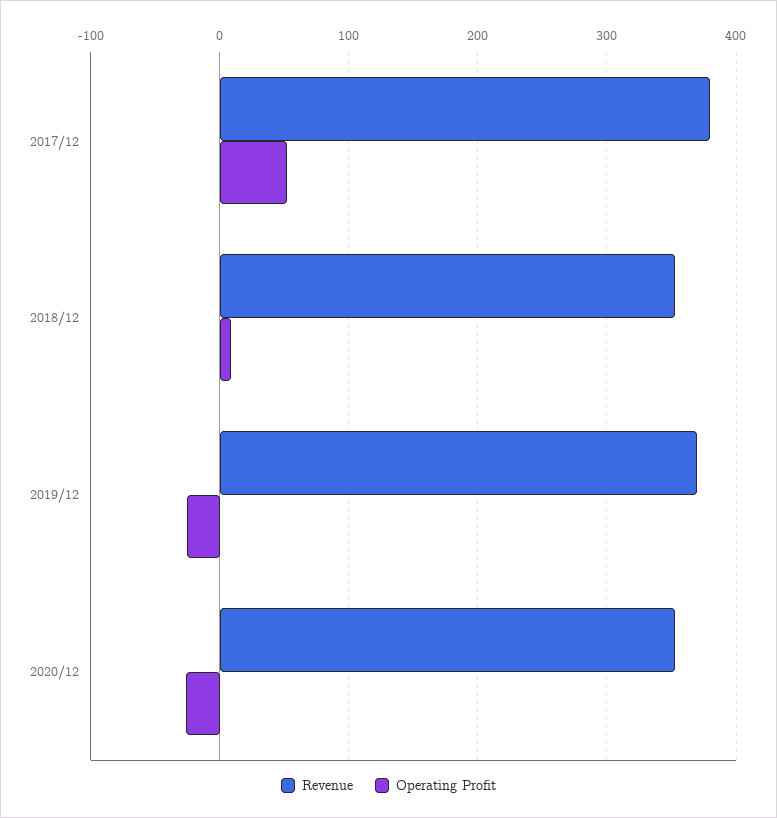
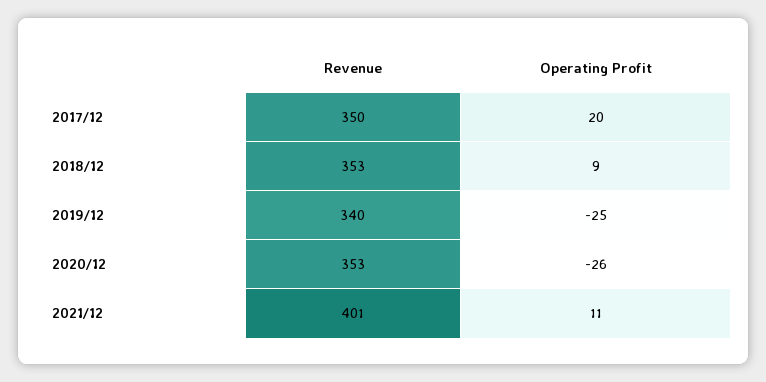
Revenue, 2017/12: 380 -> 350
Operating Profit, 2017/12: 50 -> 20
Revenue, 2019/12: 370 -> 340
Revenue, 2021/12: none -> 401
Operating Profit, 2021/12: none -> 11

